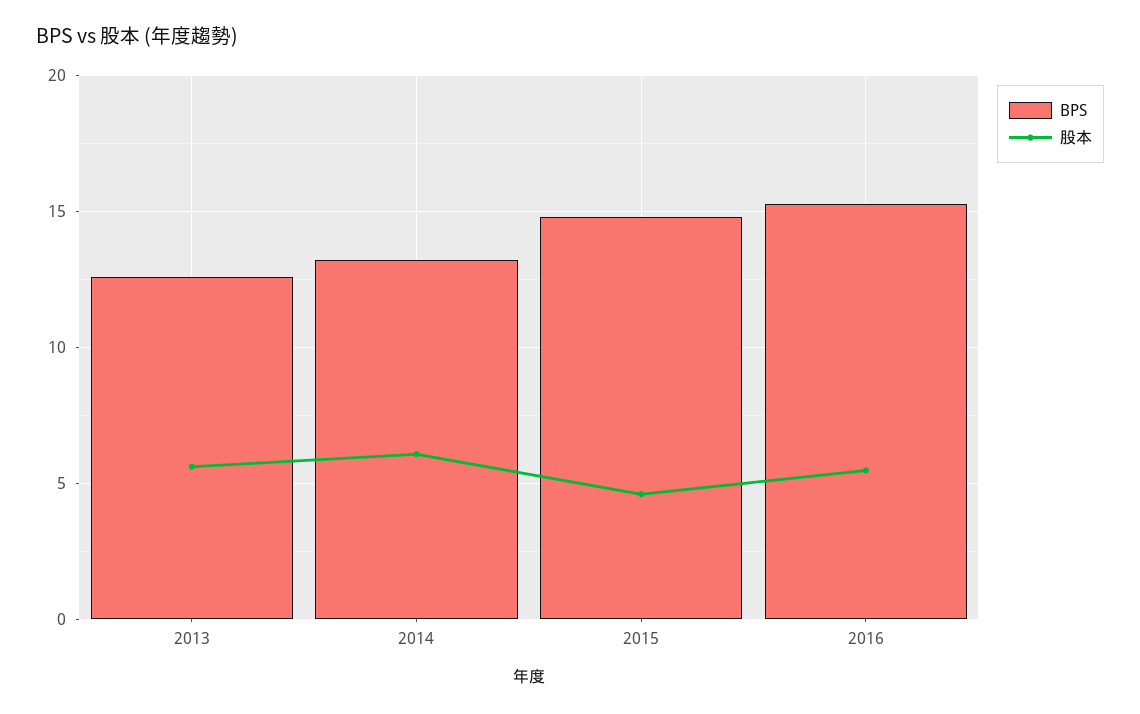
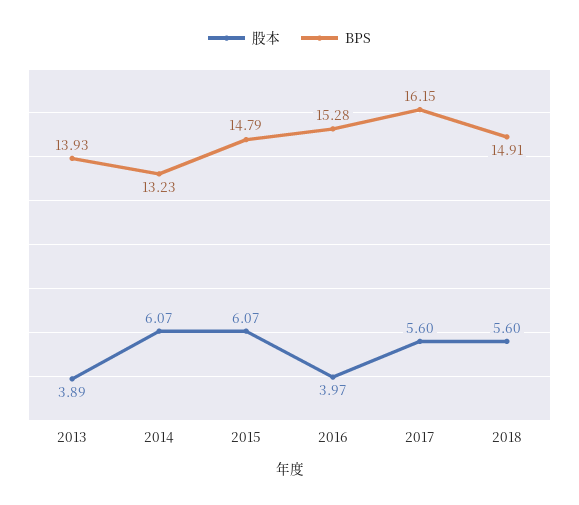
BPS, 2013: 12.5 -> 13.93
股本, 2013: 5.5 -> 3.89
股本, 2015: 4.5 -> 6.07
股本, 2016: 5.5 -> 3.97
股本, 2017: none -> 5.6
BPS, 2017: none -> 16.15
股本, 2018: none -> 5.6
BPS, 2018: none -> 14.91

